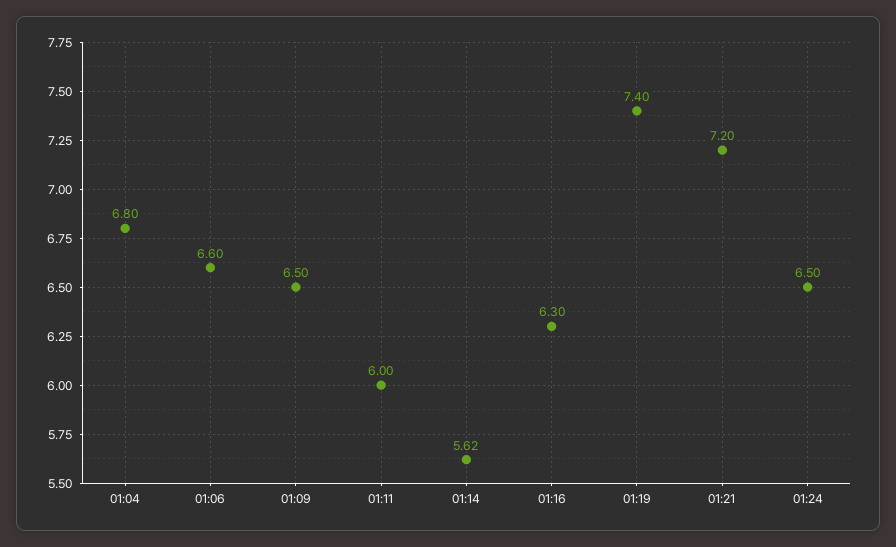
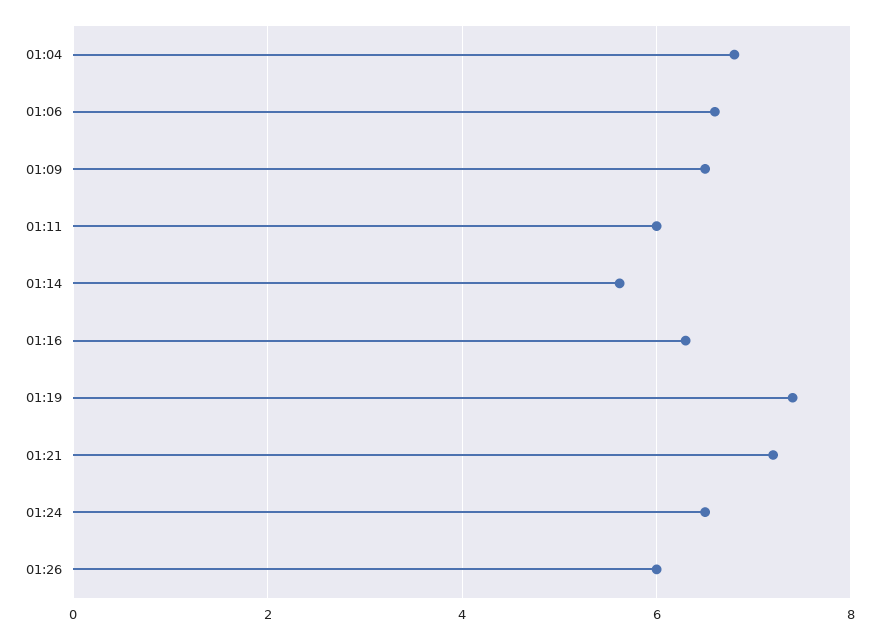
01:26: none -> 6

